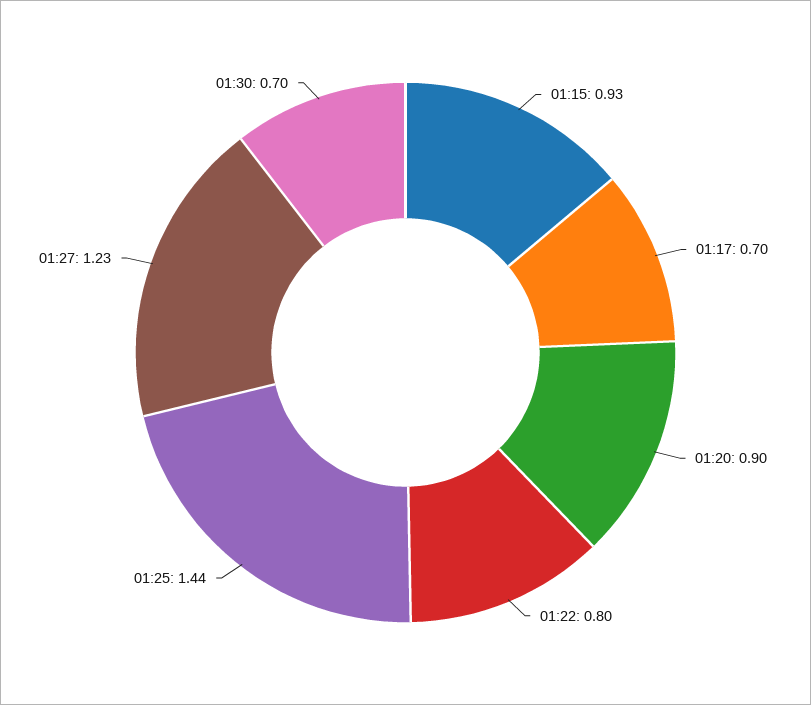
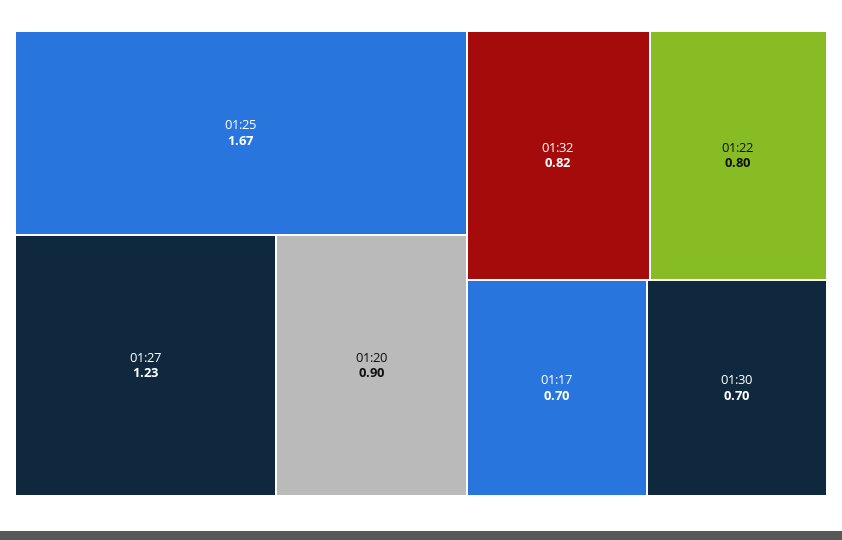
01:15: 0.93 -> none
01:25: 1.44 -> 1.67
01:32: none -> 0.82

